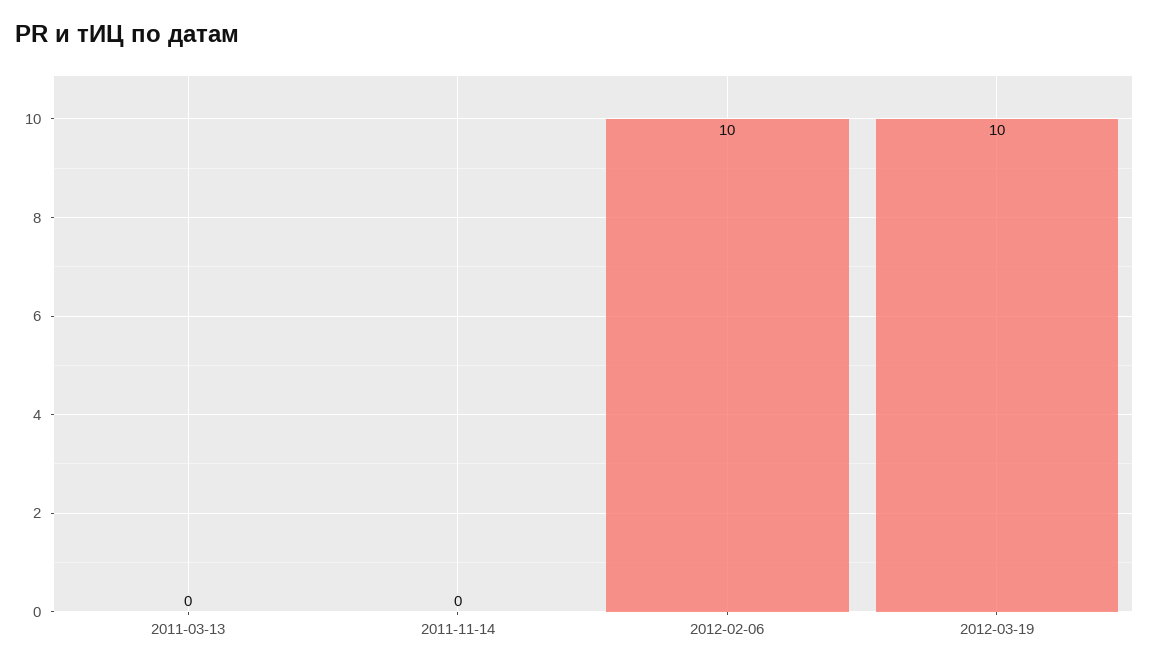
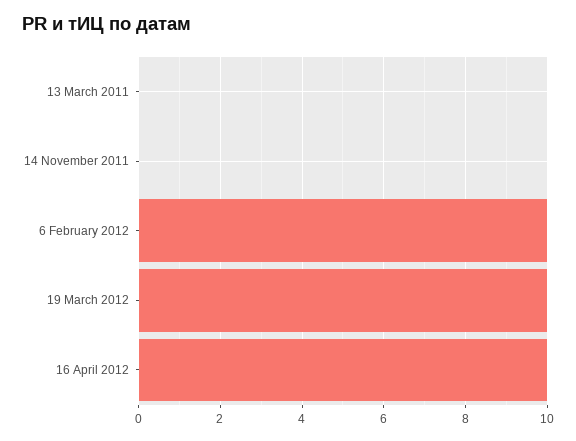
16 April 2012: none -> 10

